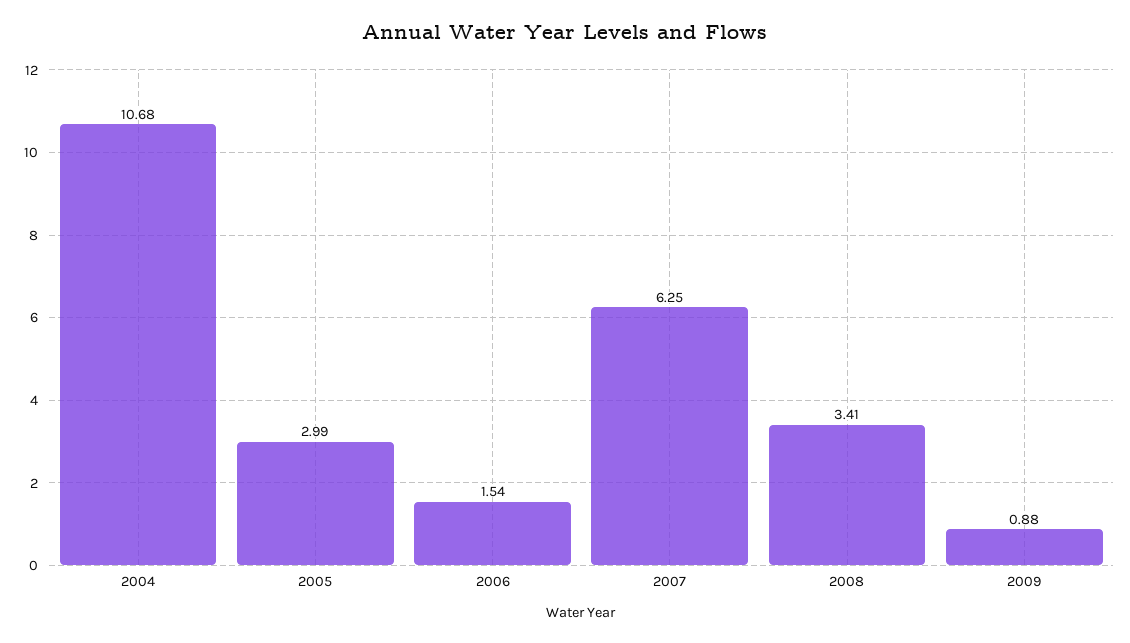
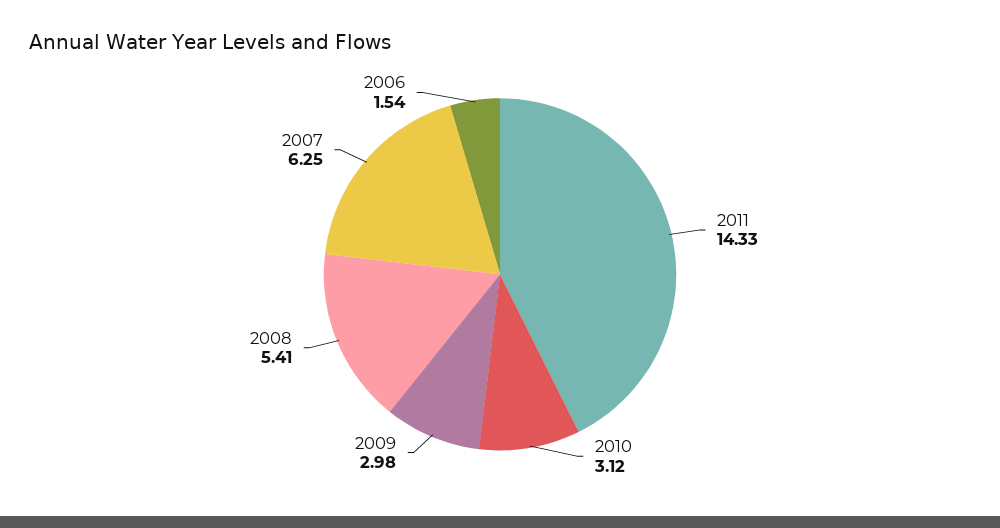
2004: 10.68 -> none
2005: 2.99 -> none
2008: 3.41 -> 5.41
2009: 0.88 -> 2.98
2011: none -> 14.33
2010: none -> 3.12

